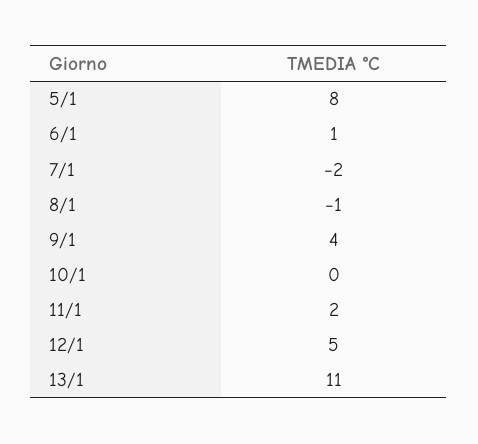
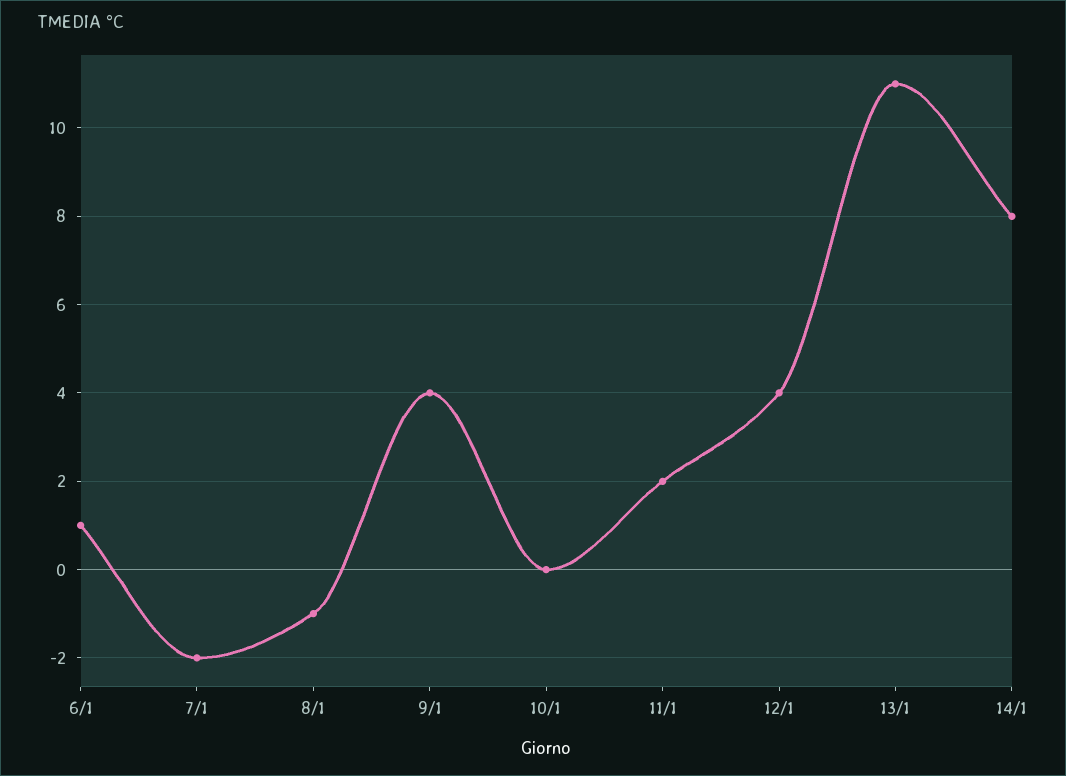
5/1: 8 -> none
12/1: 5 -> 4
14/1: none -> 8

